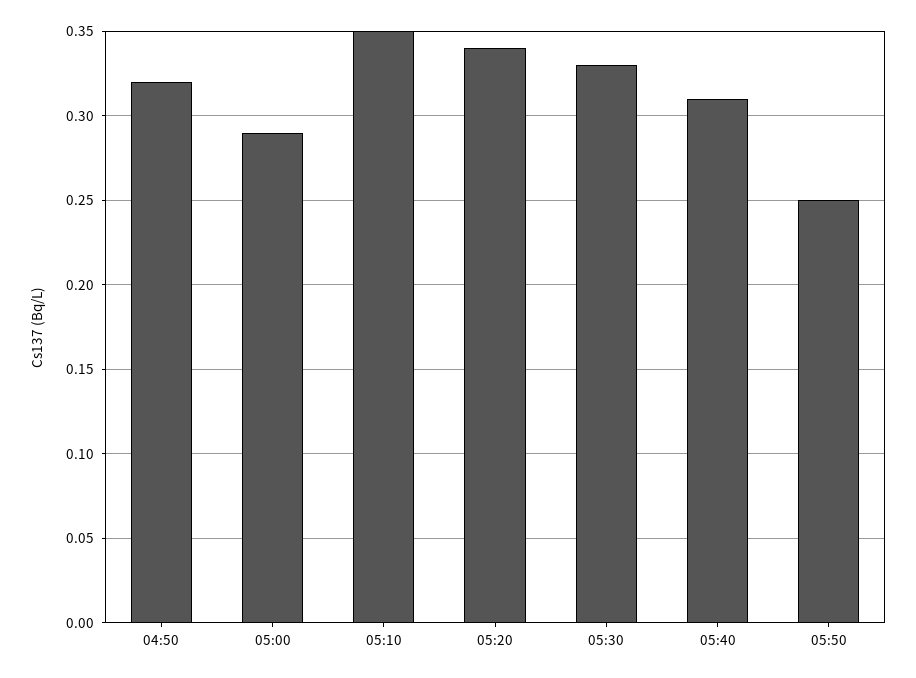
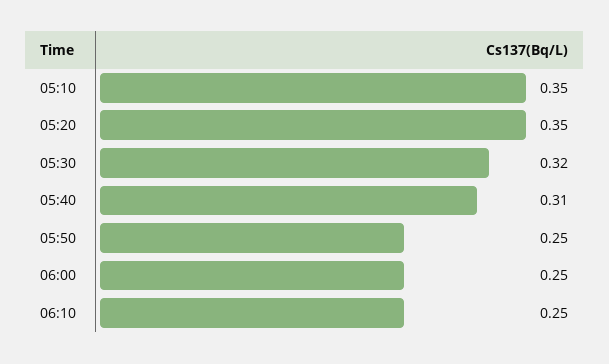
04:50: 0.32 -> none
05:00: 0.29 -> none
05:20: 0.34 -> 0.35
05:30: 0.33 -> 0.32
06:00: none -> 0.25
06:10: none -> 0.25

